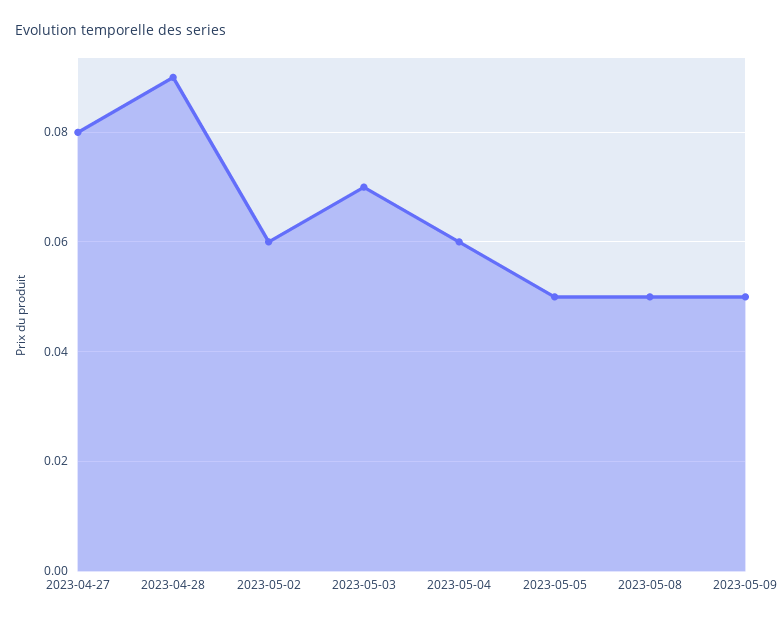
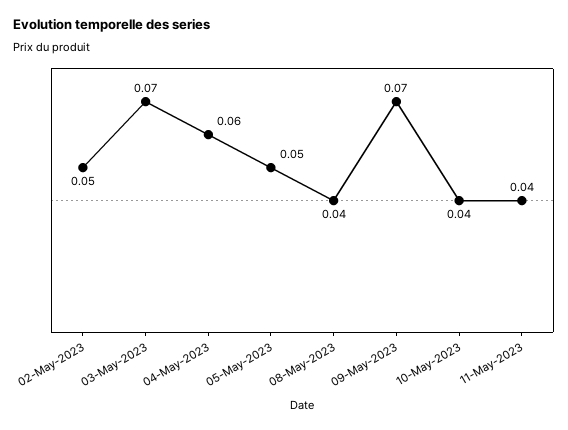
2023-04-27: 0.08 -> none
2023-04-28: 0.09 -> none
2023-05-02: 0.06 -> 0.05
2023-05-08: 0.05 -> 0.04
2023-05-09: 0.05 -> 0.07
10-May-2023: none -> 0.04
11-May-2023: none -> 0.04

